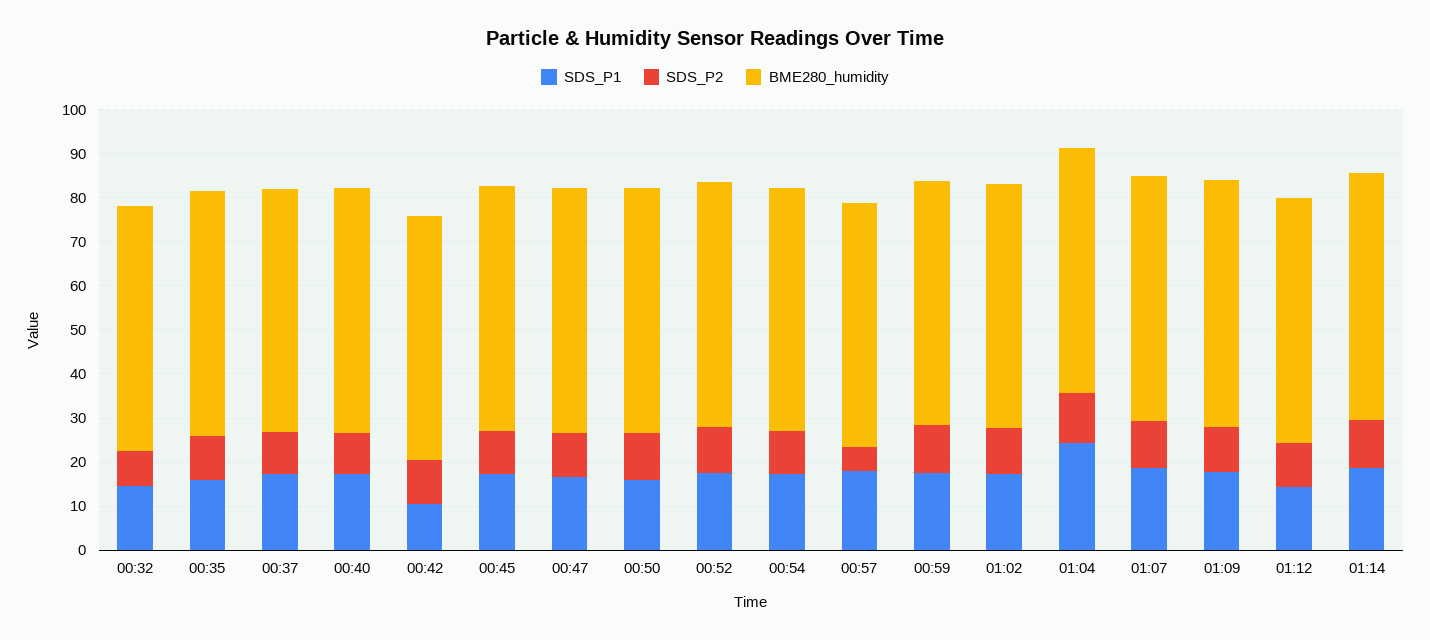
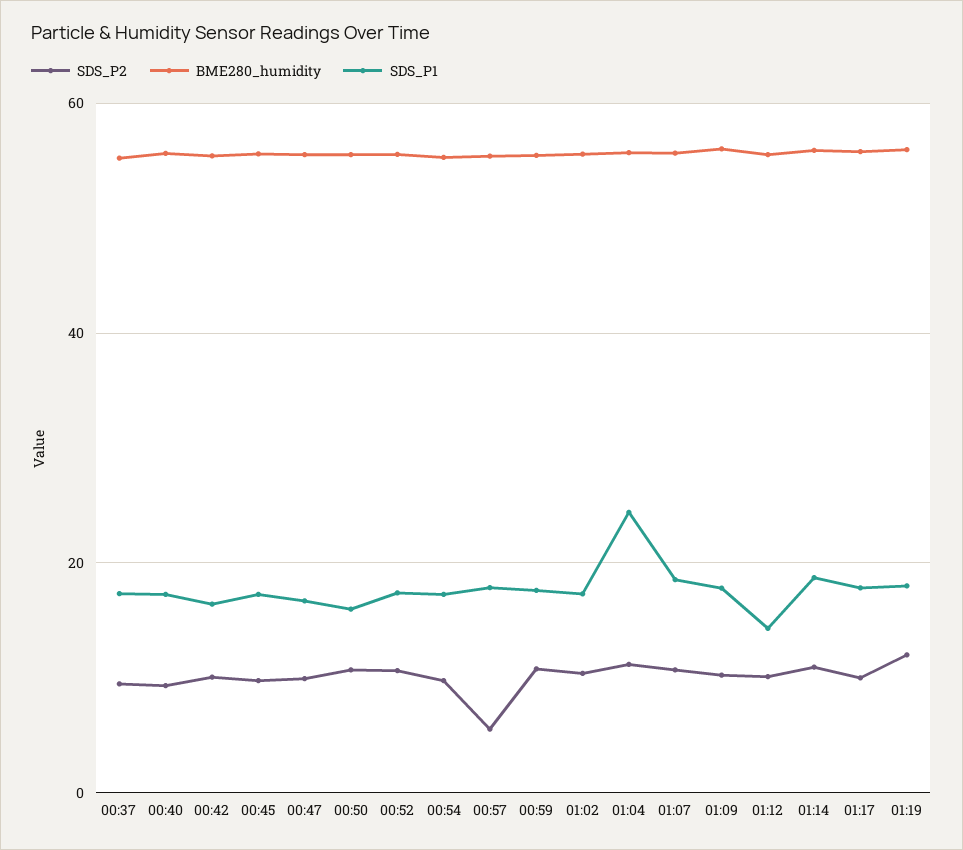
SDS_P1, 00:32: 14 -> none
SDS_P2, 00:32: 8 -> none
BME280_humidity, 00:32: 56 -> none
SDS_P1, 00:35: 16 -> none
SDS_P2, 00:35: 10 -> none
BME280_humidity, 00:35: 56 -> none
SDS_P1, 00:42: 10 -> 16
SDS_P2, 01:17: none -> 10
BME280_humidity, 01:17: none -> 56
SDS_P1, 01:17: none -> 18
SDS_P2, 01:19: none -> 12
BME280_humidity, 01:19: none -> 56
SDS_P1, 01:19: none -> 18

